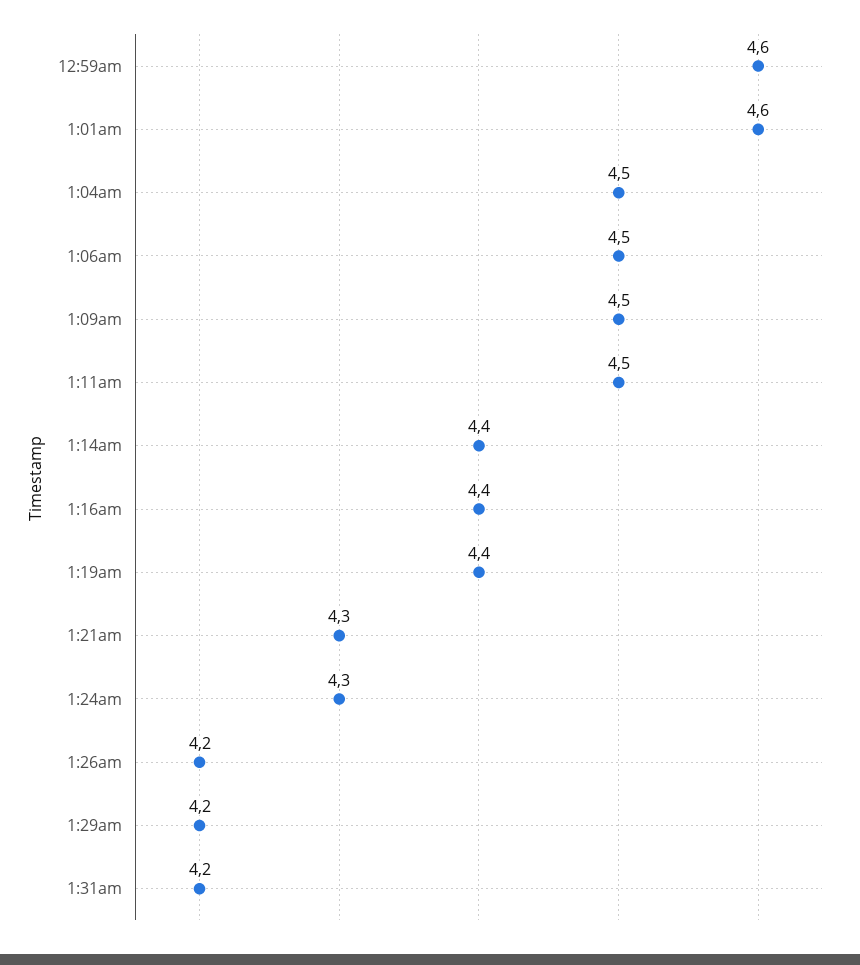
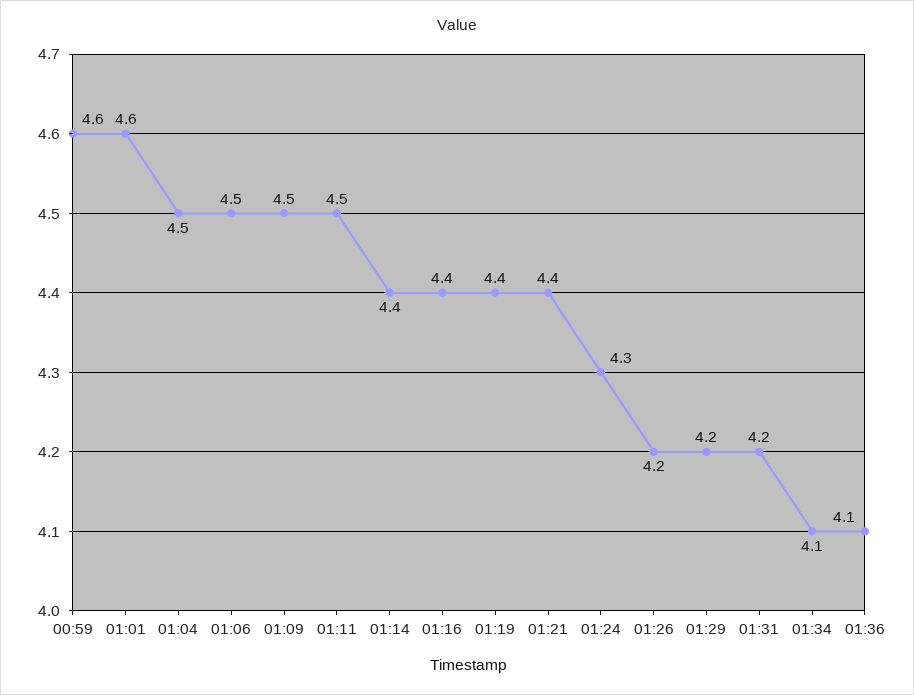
1:21am: 4.3 -> 4.4
01:34: none -> 4.1
01:36: none -> 4.1

